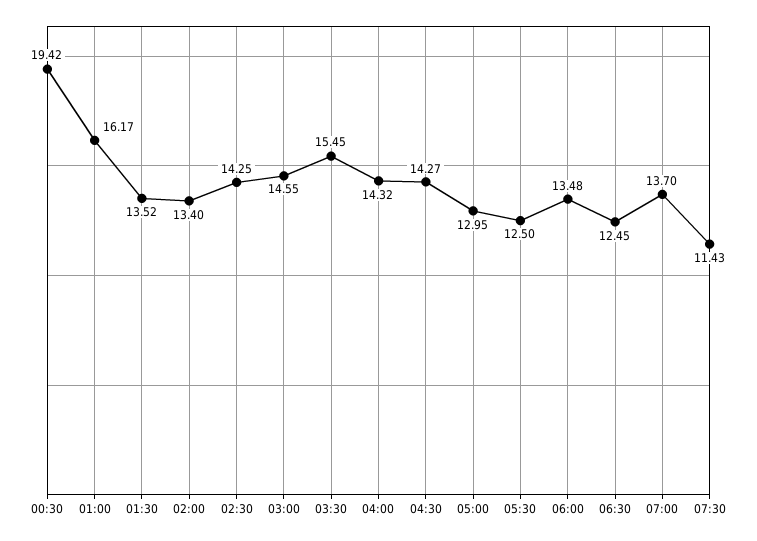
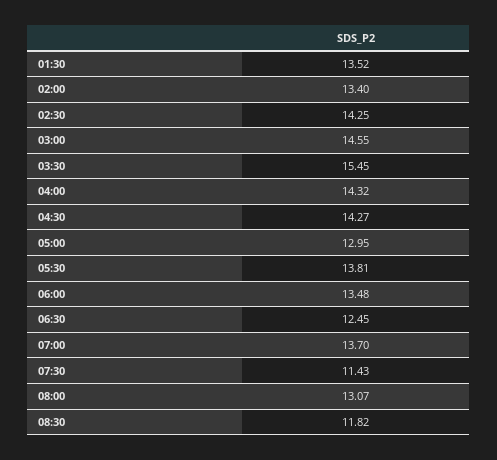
00:30: 19.42 -> none
01:00: 16.17 -> none
05:30: 12.5 -> 13.81
08:00: none -> 13.07
08:30: none -> 11.82

